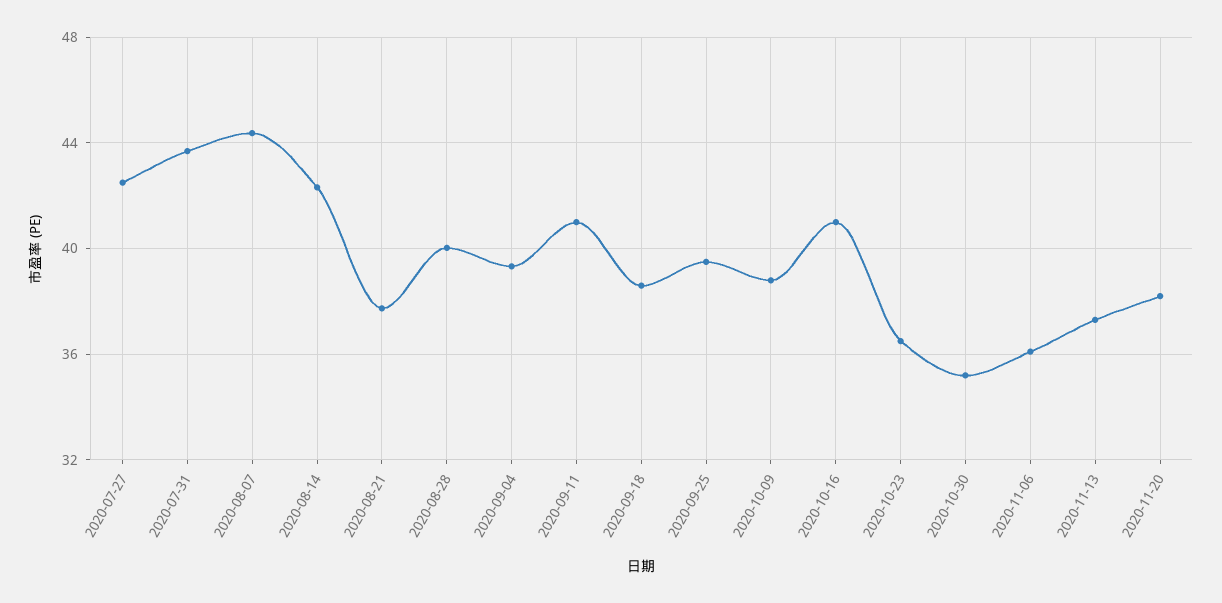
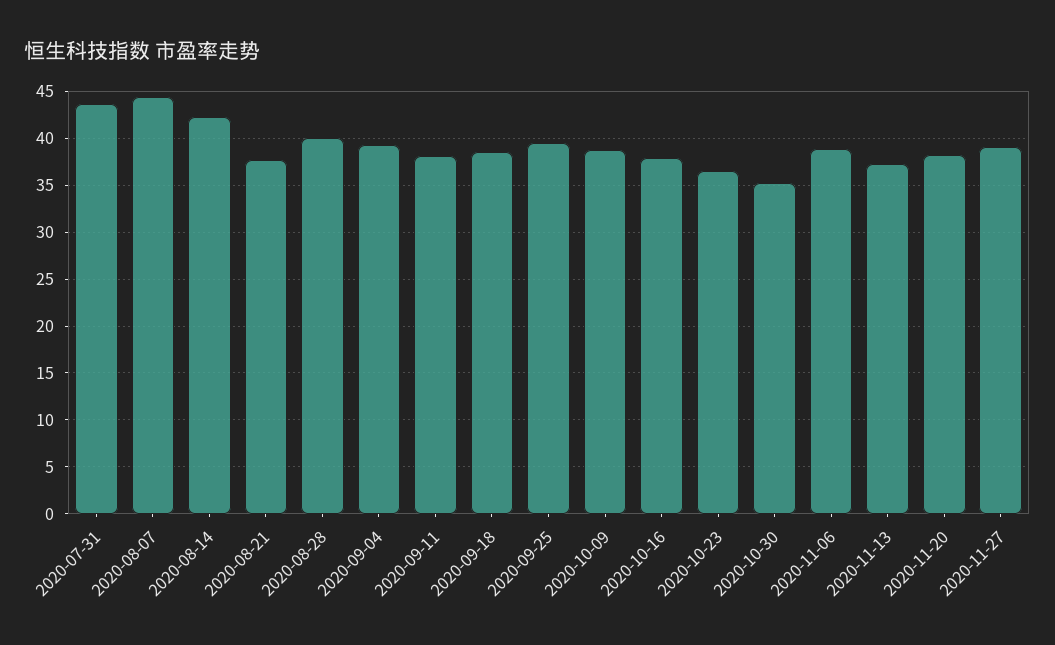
2020-07-27: 42.5 -> none
2020-09-11: 41 -> 38
2020-10-16: 41 -> 38
2020-11-06: 36 -> 39
2020-11-27: none -> 39

